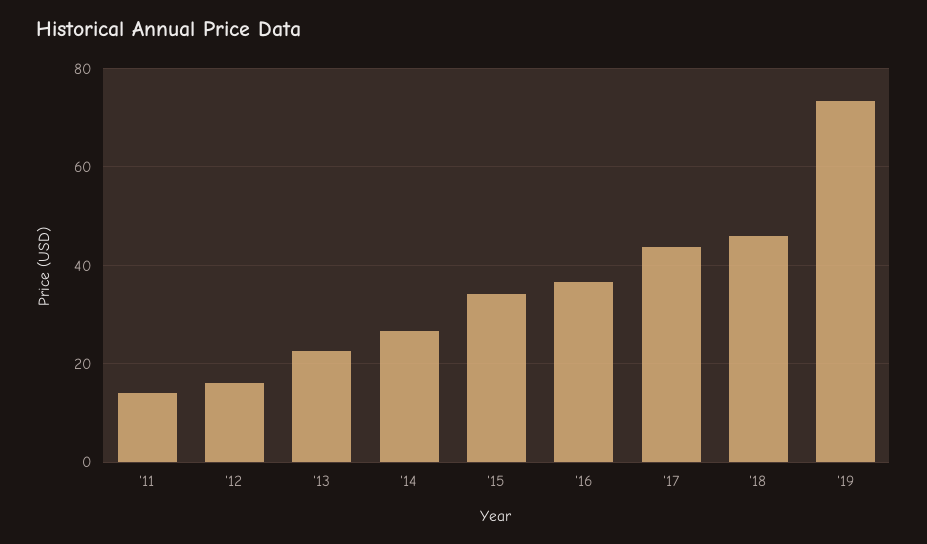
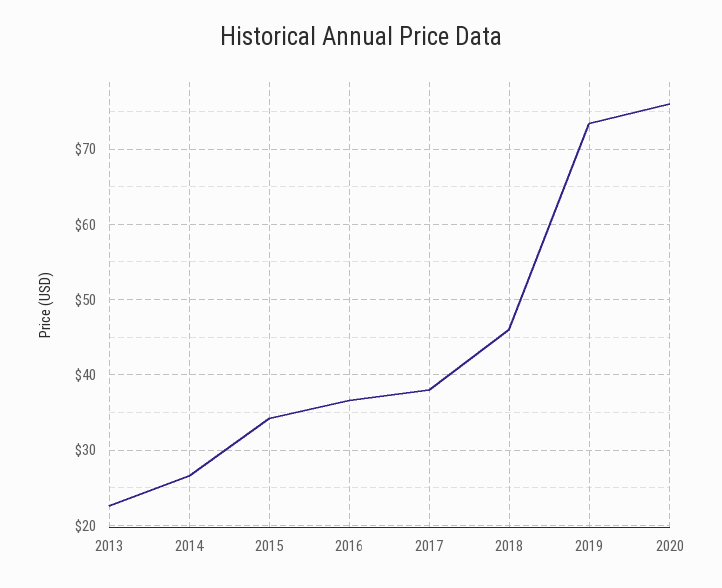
'11: 14 -> none
'12: 16 -> none
'17: 44 -> 38
2020: none -> 76

